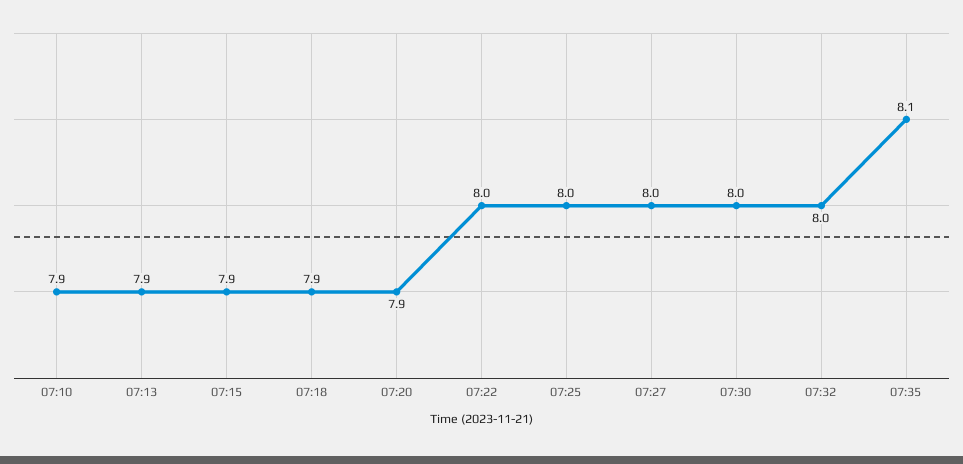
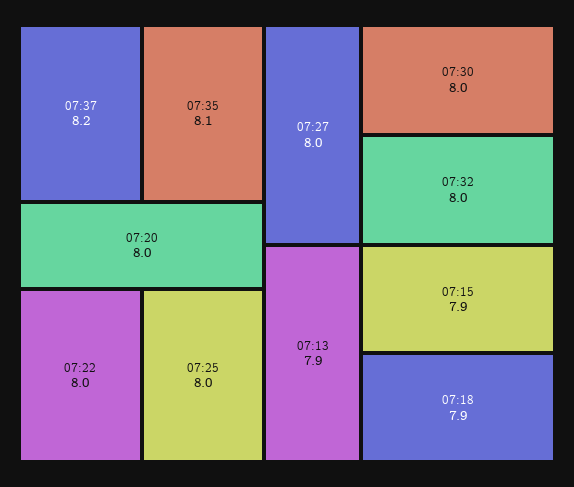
07:10: 7.9 -> none
07:20: 7.9 -> 8
07:37: none -> 8.2

